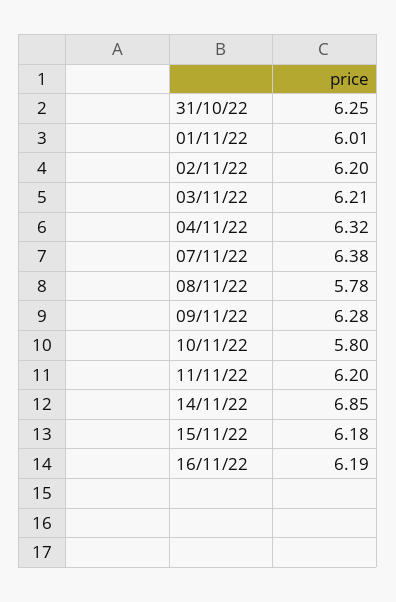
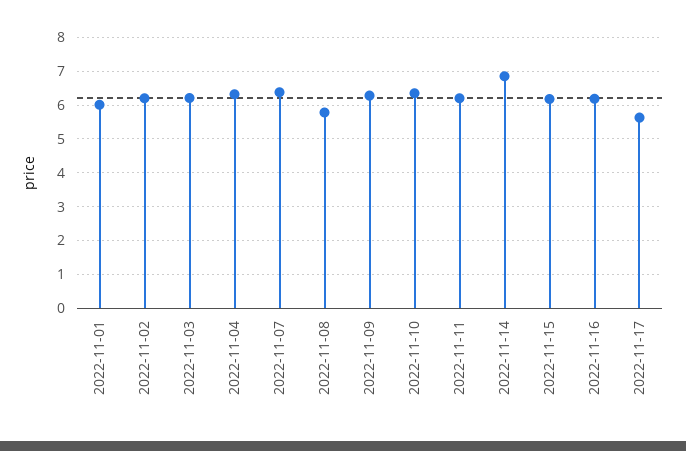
31/10/22: 6.25 -> none
10/11/22: 5.8 -> 6.4
2022-11-17: none -> 5.6

